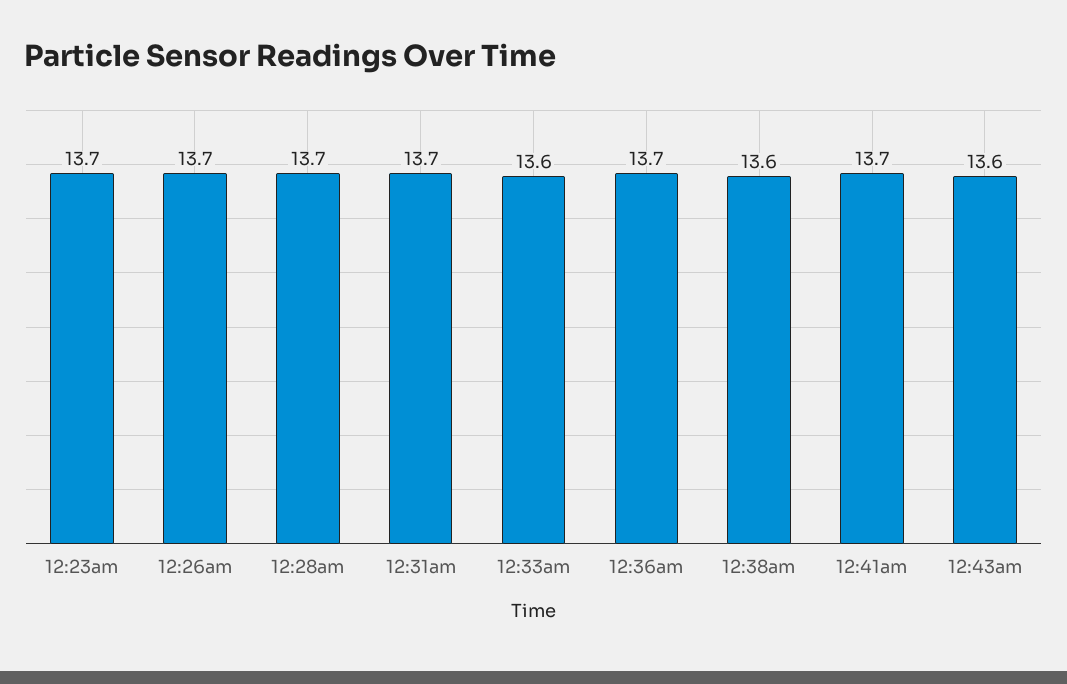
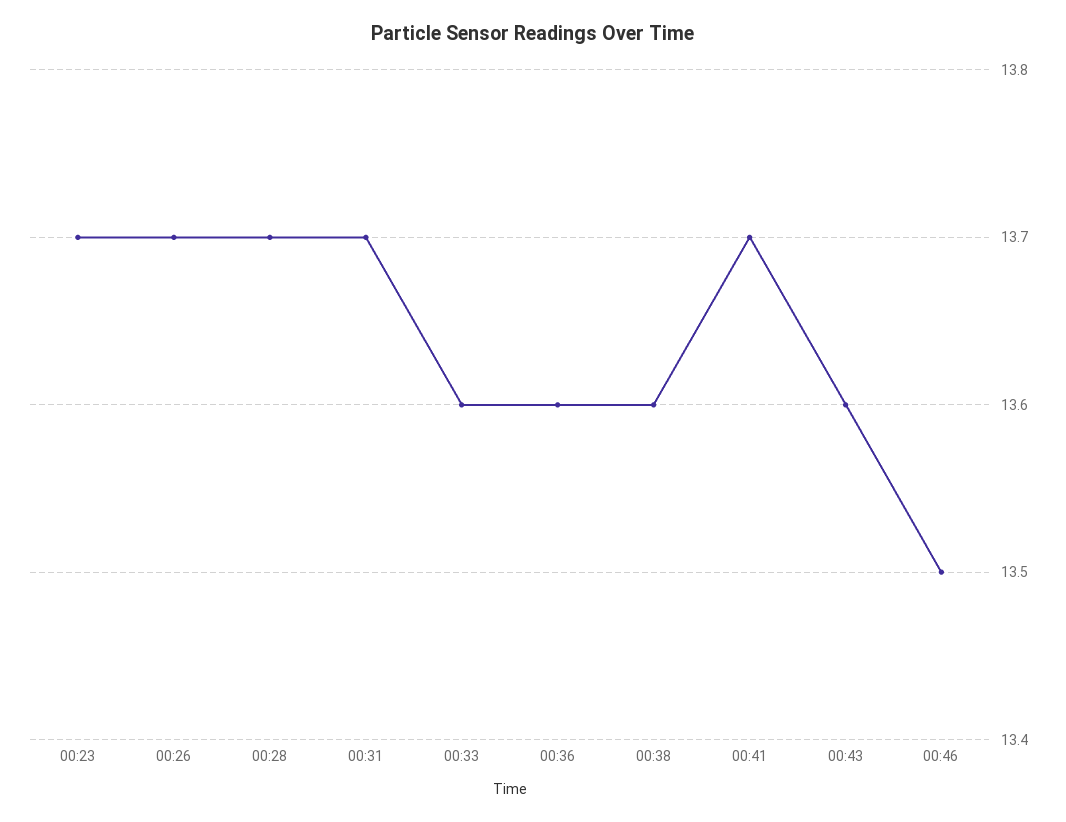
12:36am: 13.7 -> 13.6
00:46: none -> 13.5

